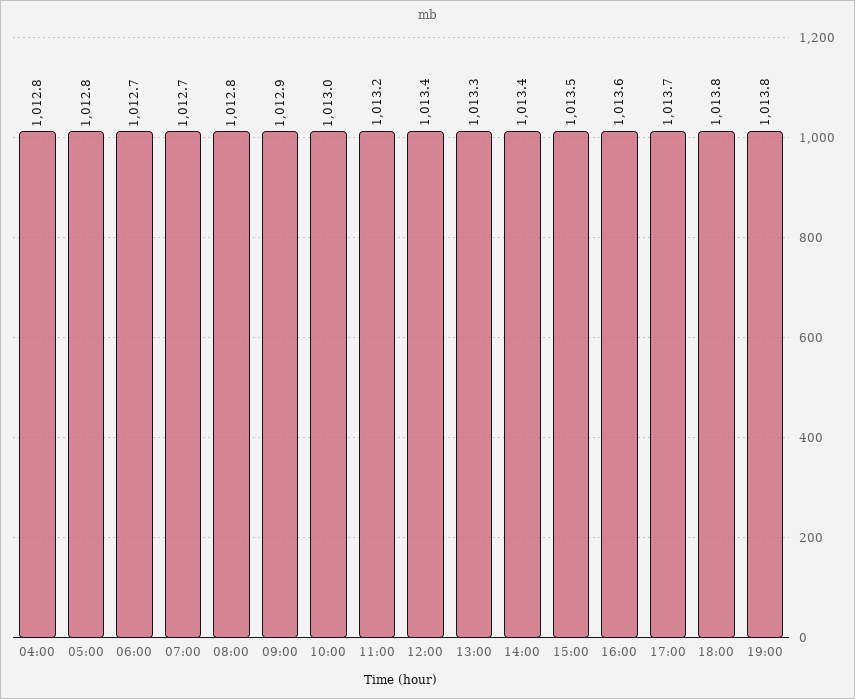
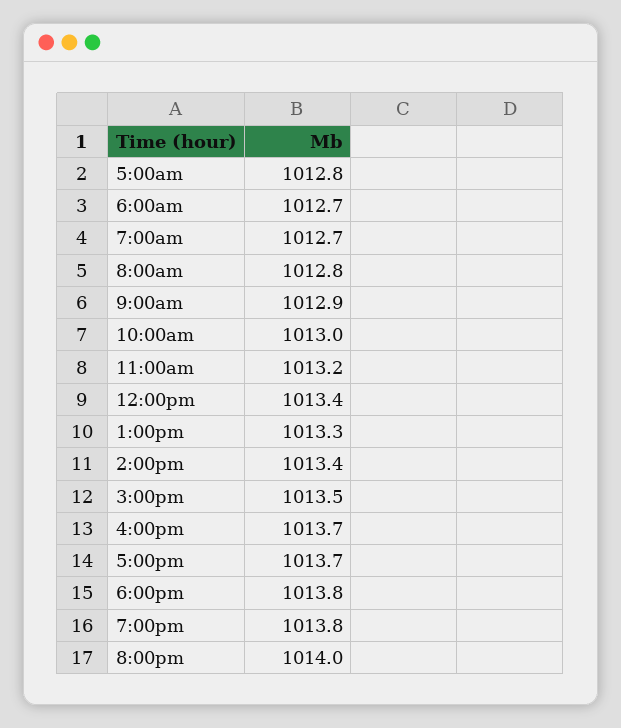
04:00: 1012.8 -> none
16:00: 1013.6 -> 1013.7
8:00pm: none -> 1014

